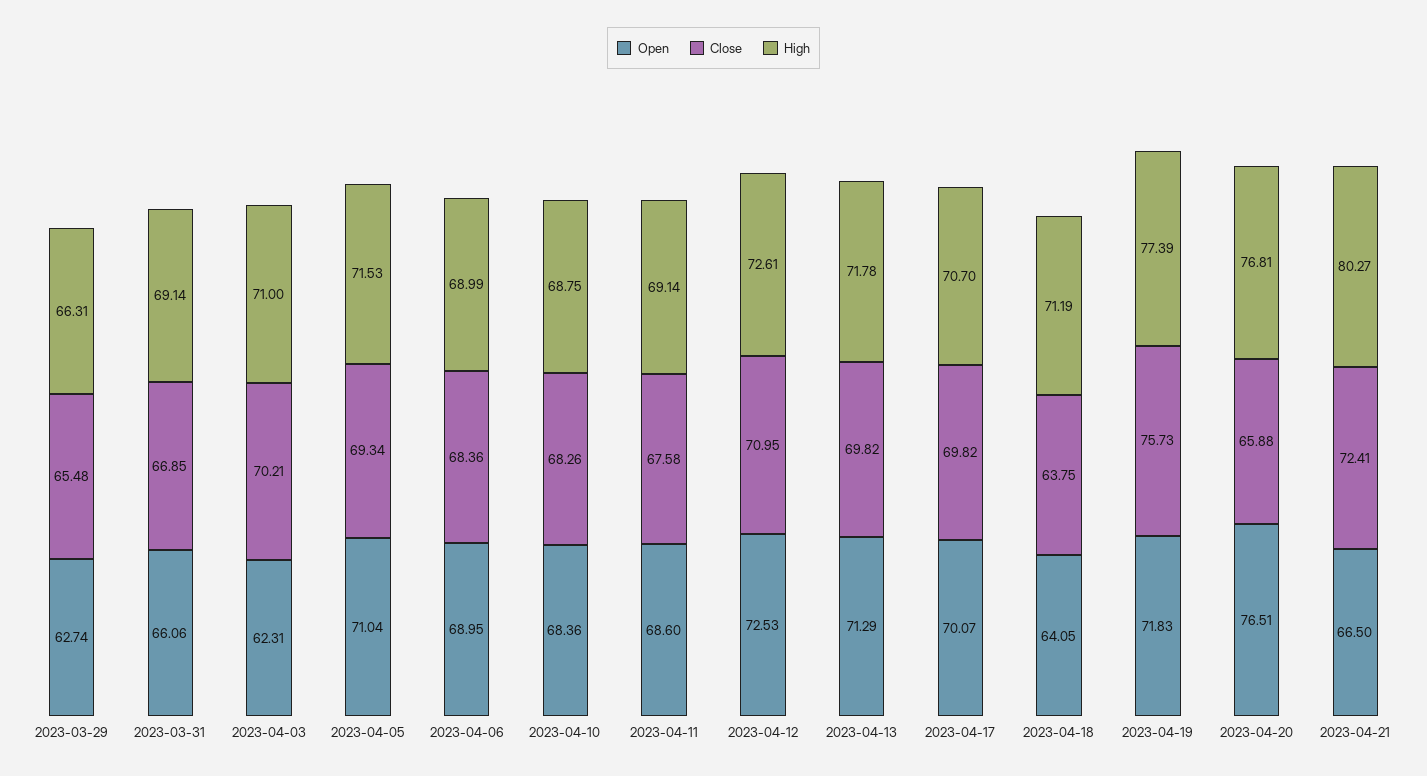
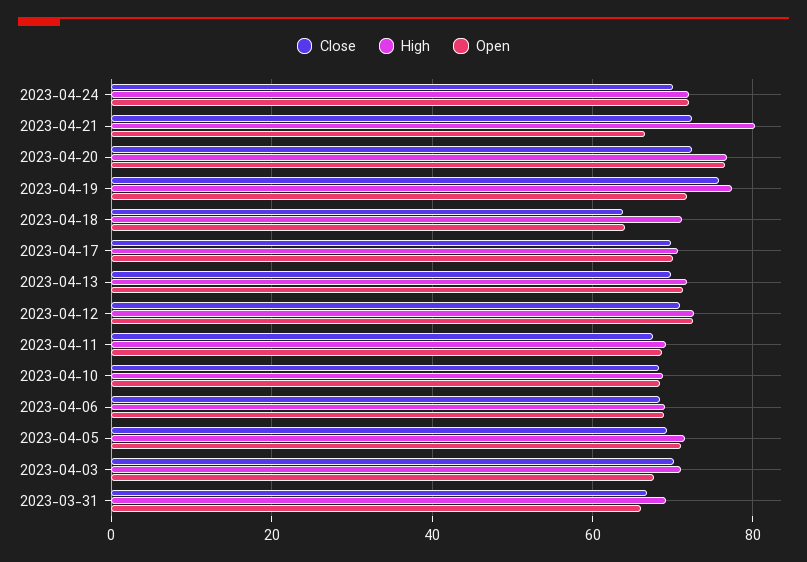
Open, 2023-03-29: 62.74 -> none
Close, 2023-03-29: 65.48 -> none
High, 2023-03-29: 66.31 -> none
Open, 2023-04-03: 62.31 -> 68
Close, 2023-04-20: 65.88 -> 72
Close, 2023-04-24: none -> 70
High, 2023-04-24: none -> 72
Open, 2023-04-24: none -> 72

